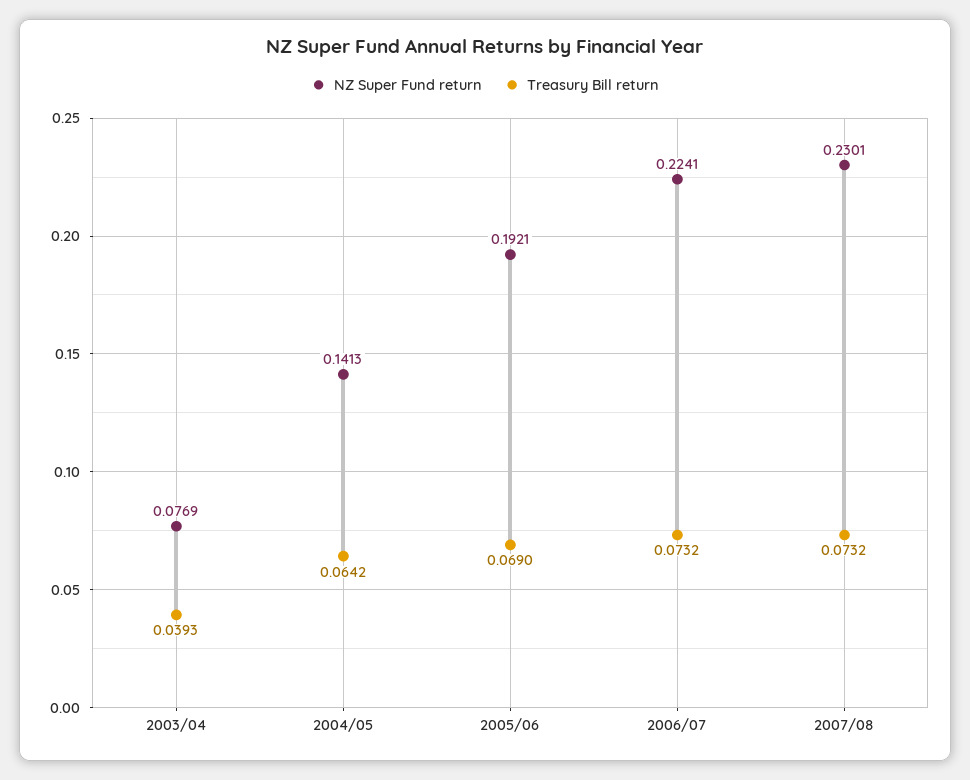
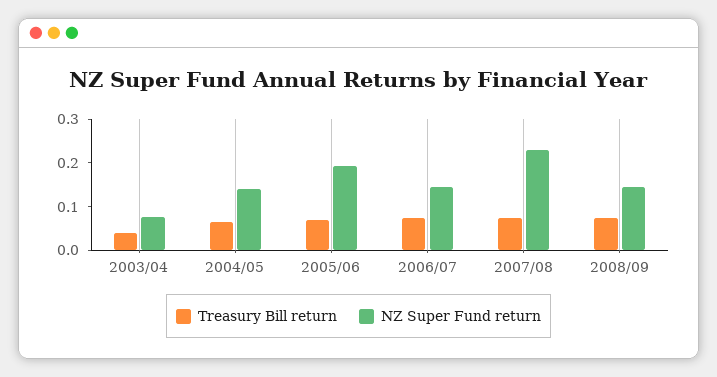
NZ Super Fund return, 2006/07: 0.2241 -> 0.14
Treasury Bill return, 2008/09: none -> 0.08
NZ Super Fund return, 2008/09: none -> 0.14

